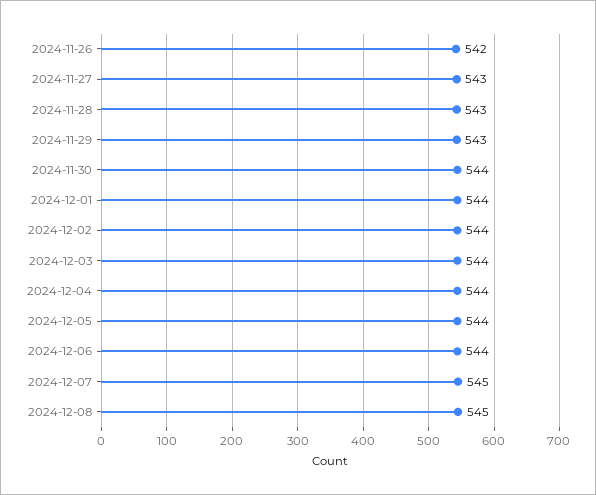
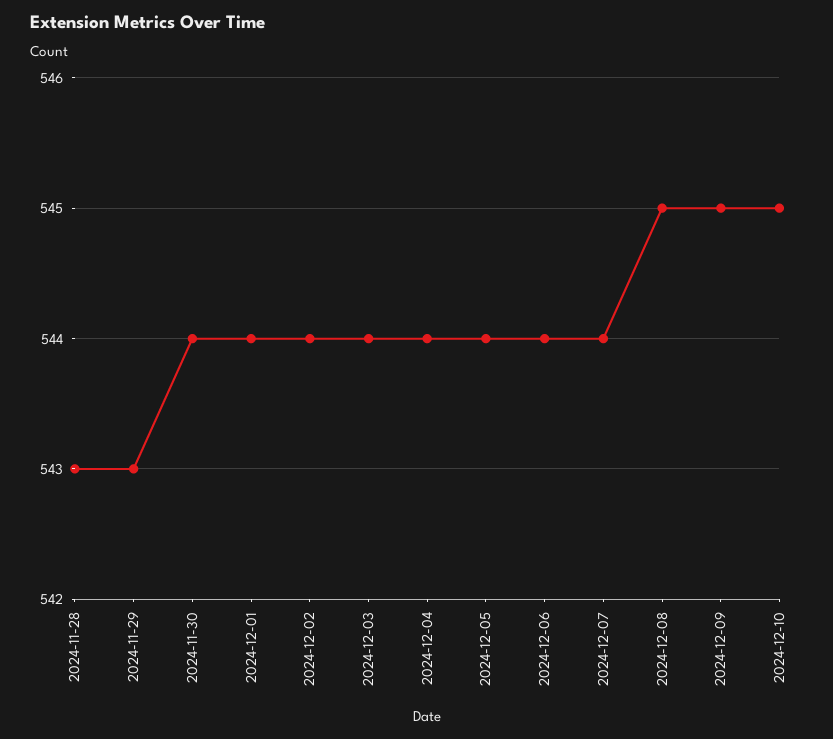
2024-11-26: 542 -> none
2024-11-27: 543 -> none
2024-12-07: 545 -> 544
2024-12-09: none -> 545
2024-12-10: none -> 545

